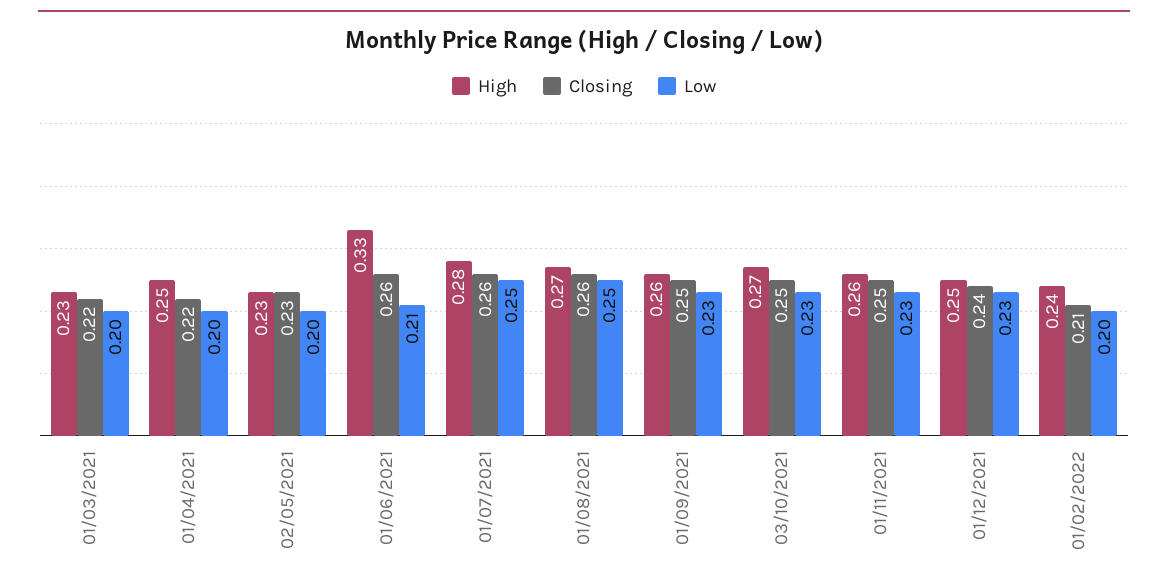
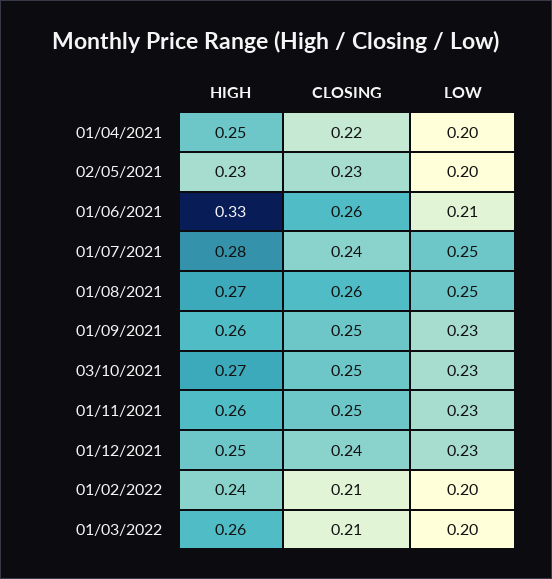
High, 01/03/2021: 0.23 -> none
Closing, 01/03/2021: 0.22 -> none
Low, 01/03/2021: 0.2 -> none
Closing, 01/07/2021: 0.26 -> 0.24
High, 01/03/2022: none -> 0.26
Closing, 01/03/2022: none -> 0.21
Low, 01/03/2022: none -> 0.2

